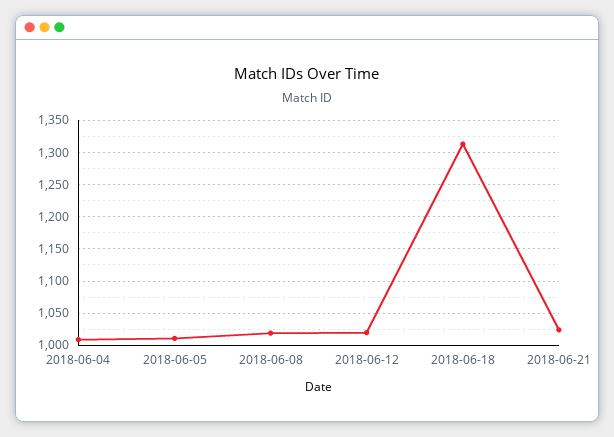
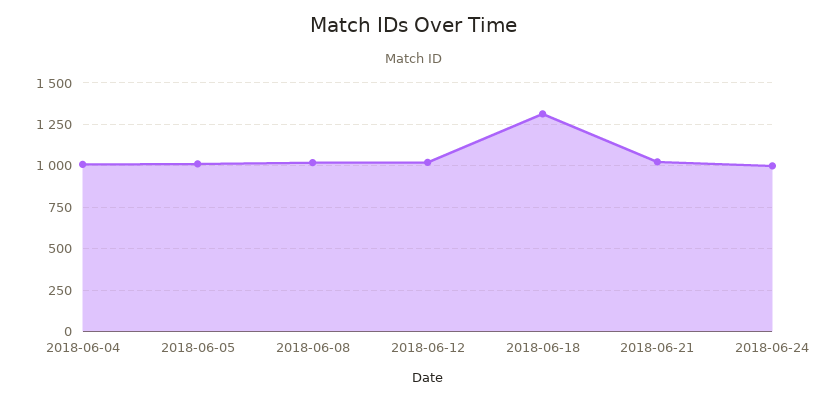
2018-06-24: none -> 1000

